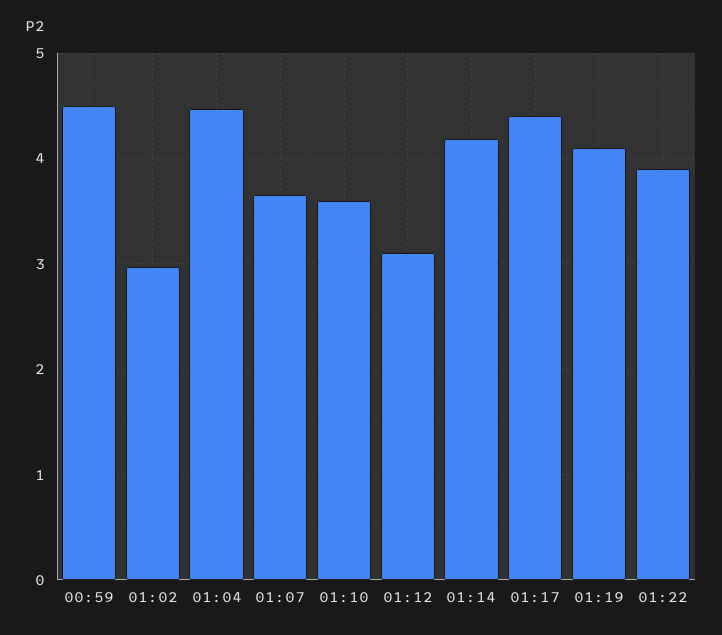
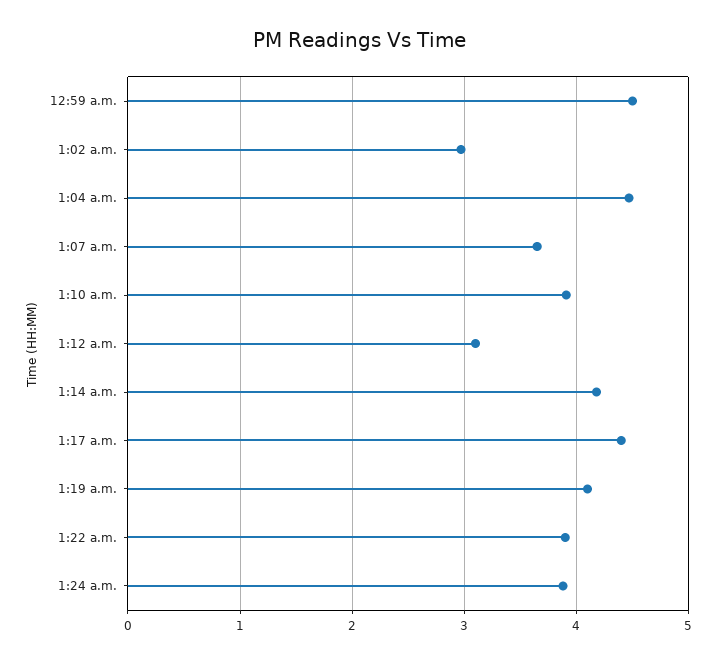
01:10: 3.6 -> 3.9
1:24 a.m.: none -> 3.9

